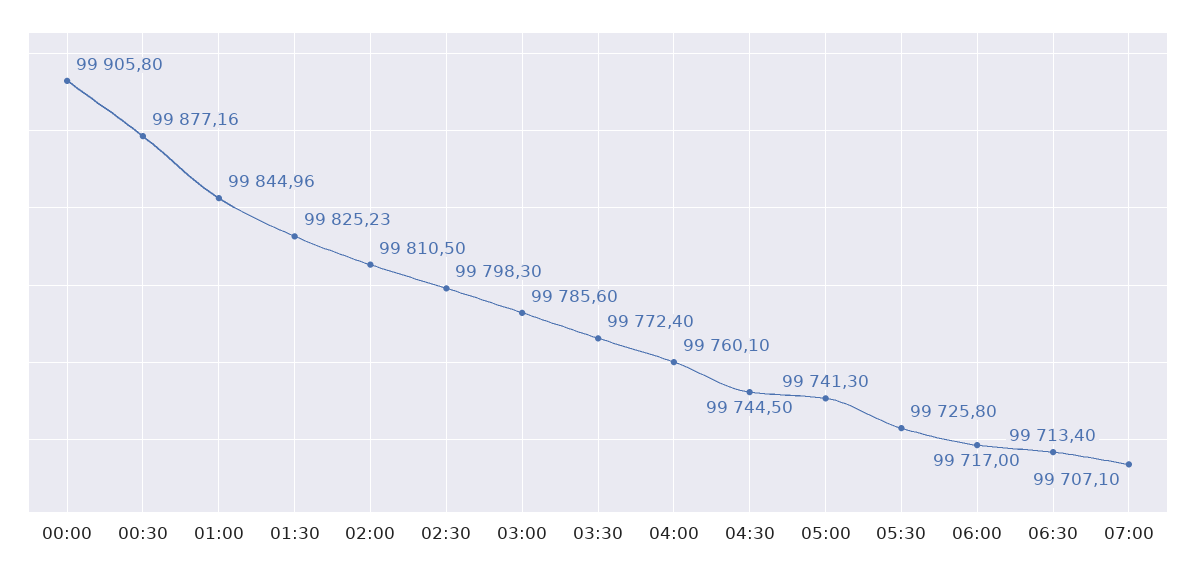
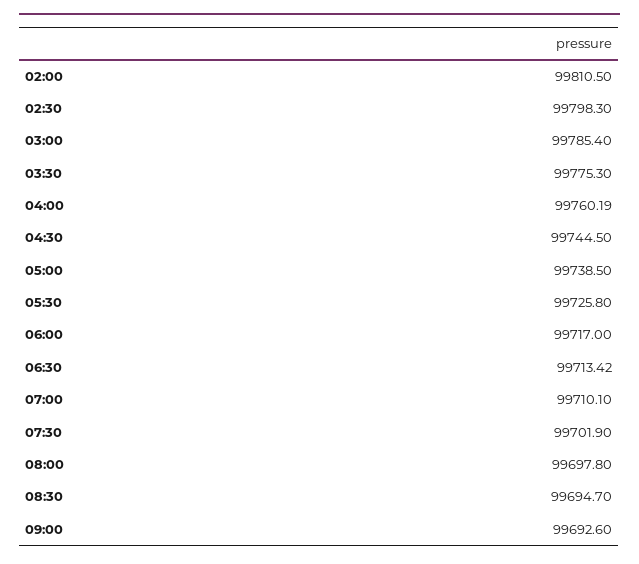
00:00: 99905.8 -> none
00:30: 99877.16 -> none
01:00: 99844.96 -> none
01:30: 99825.23 -> none
03:00: 99785.6 -> 99785.4
03:30: 99772.4 -> 99775.3
04:00: 99760.1 -> 99760.19
05:00: 99741.3 -> 99738.5
06:30: 99713.4 -> 99713.42
07:00: 99707.1 -> 99710.1
07:30: none -> 99701.9
08:00: none -> 99697.8
08:30: none -> 99694.7
09:00: none -> 99692.6

